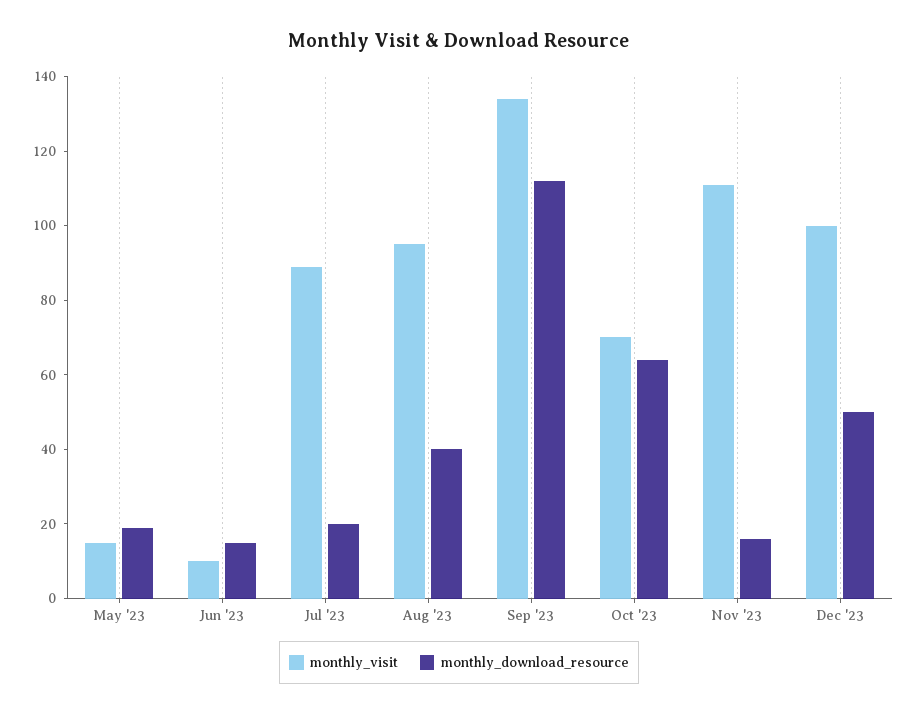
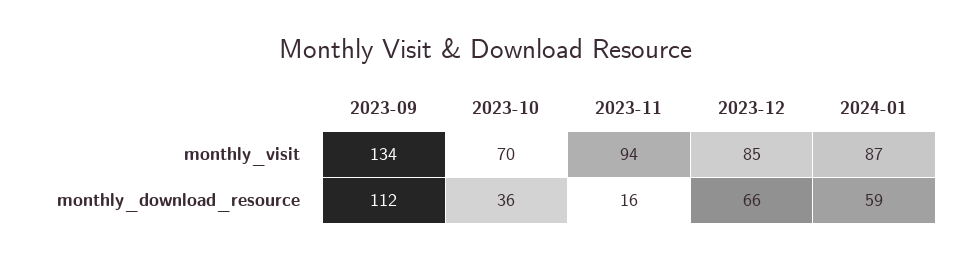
monthly_visit, May '23: 15 -> none
monthly_download_resource, May '23: 20 -> none
monthly_visit, Jun '23: 10 -> none
monthly_download_resource, Jun '23: 15 -> none
monthly_visit, Jul '23: 90 -> none
monthly_download_resource, Jul '23: 20 -> none
monthly_visit, Aug '23: 95 -> none
monthly_download_resource, Aug '23: 40 -> none
monthly_download_resource, Oct '23: 65 -> 36
monthly_visit, Nov '23: 110 -> 94
monthly_visit, Dec '23: 100 -> 85
monthly_download_resource, Dec '23: 50 -> 66
monthly_visit, 2024-01: none -> 87
monthly_download_resource, 2024-01: none -> 59

